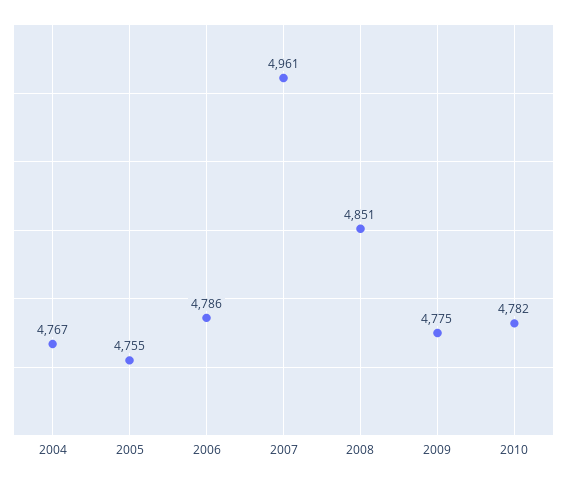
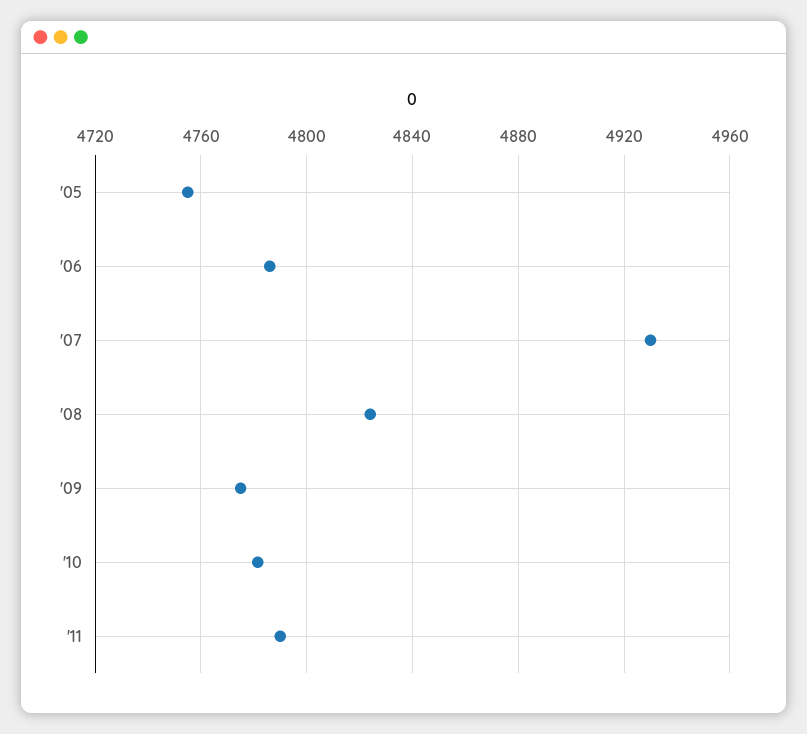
2004: 4767 -> none
2007: 4961 -> 4930
2008: 4851 -> 4825
'11: none -> 4790

